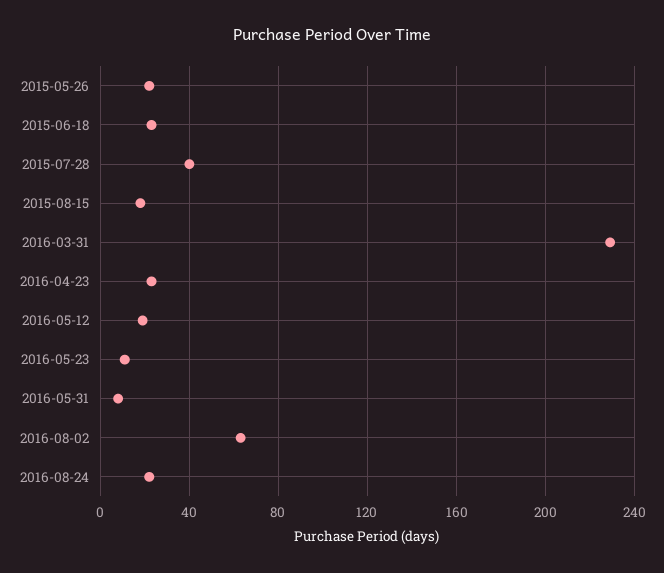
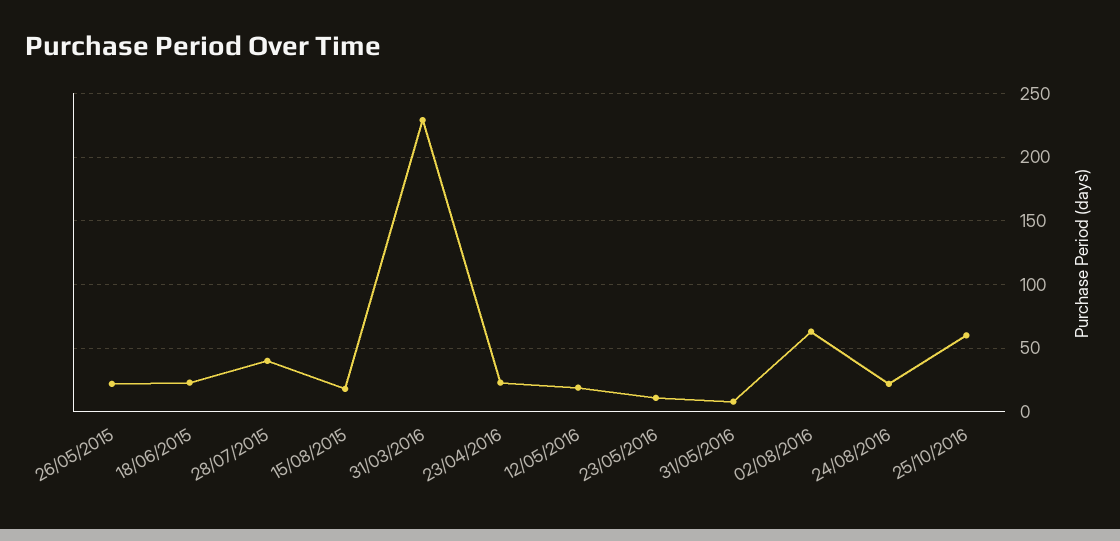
25/10/2016: none -> 60

